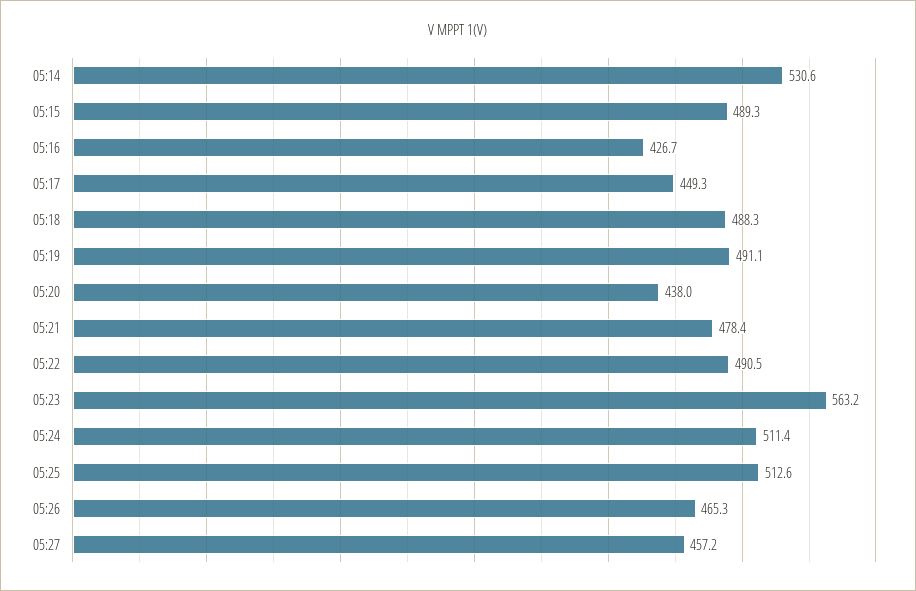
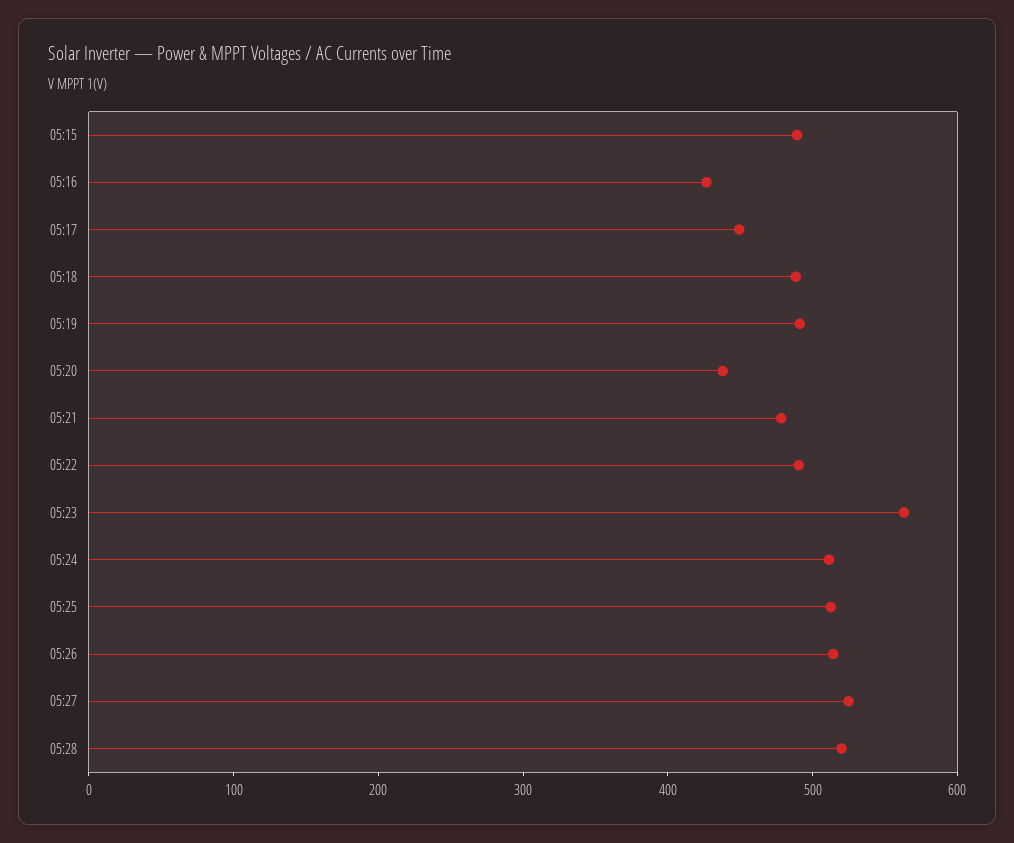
05:14: 530.6 -> none
05:26: 465.3 -> 520
05:27: 457.2 -> 520
05:28: none -> 520

